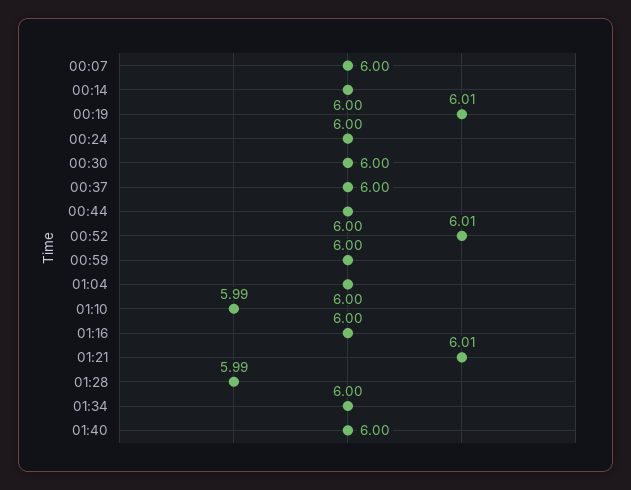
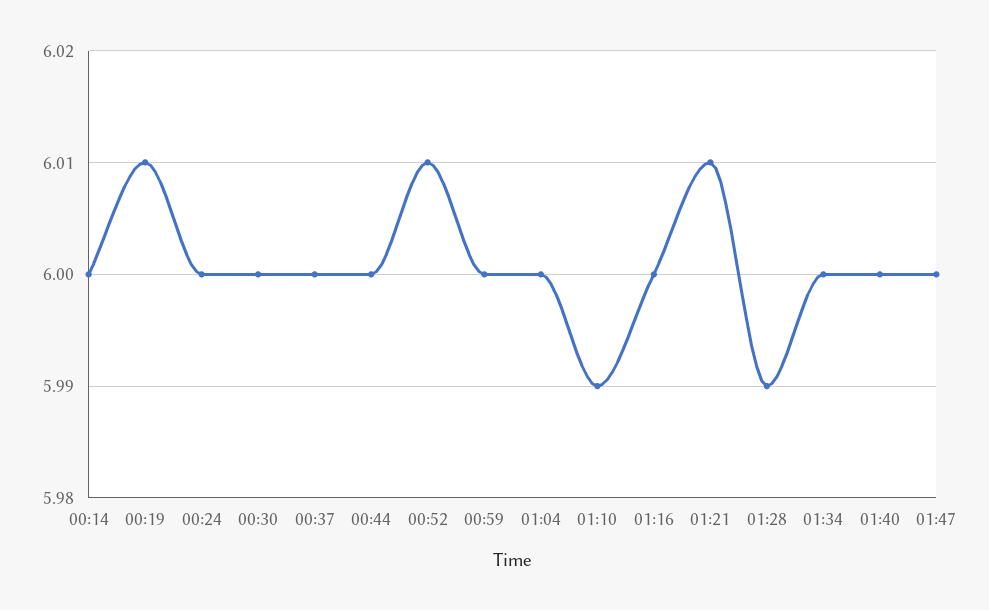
00:07: 6 -> none
01:47: none -> 6

